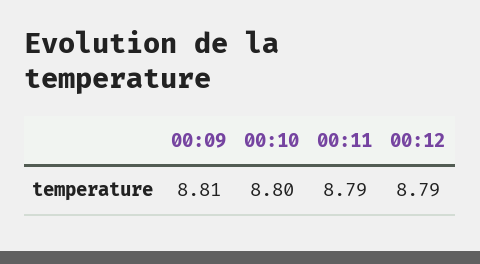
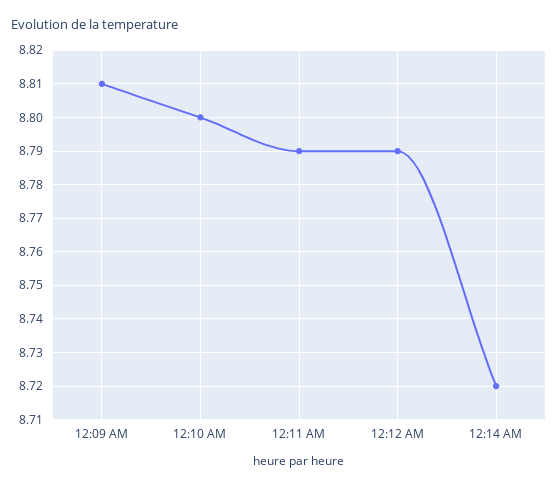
12:14 AM: none -> 8.72

